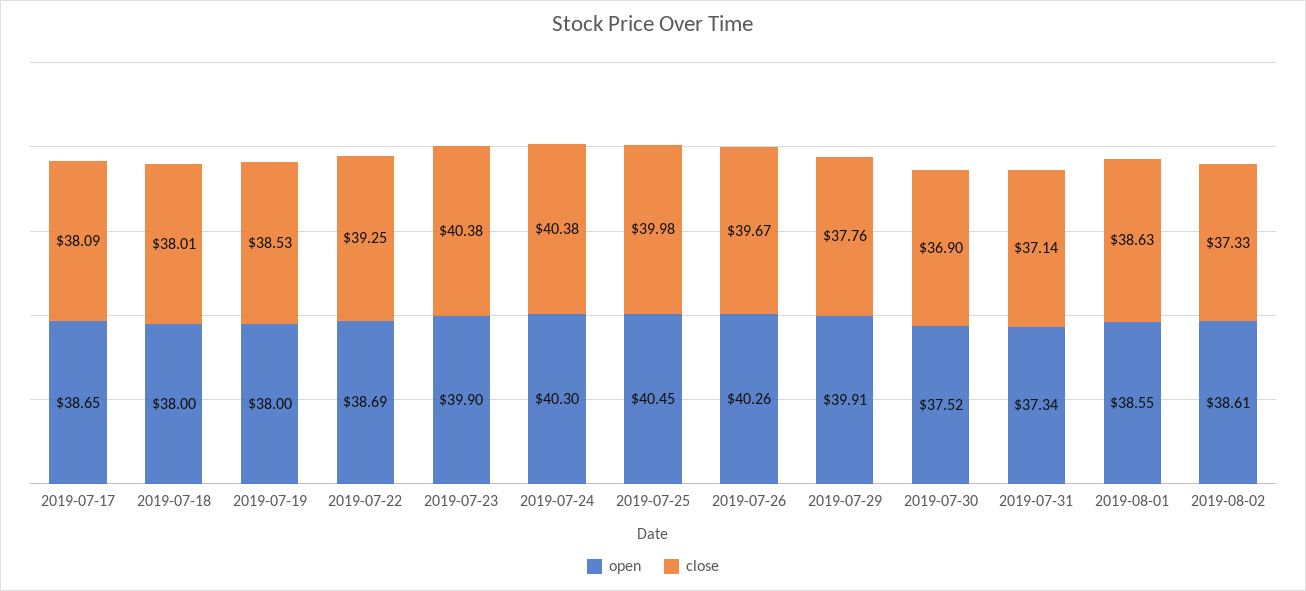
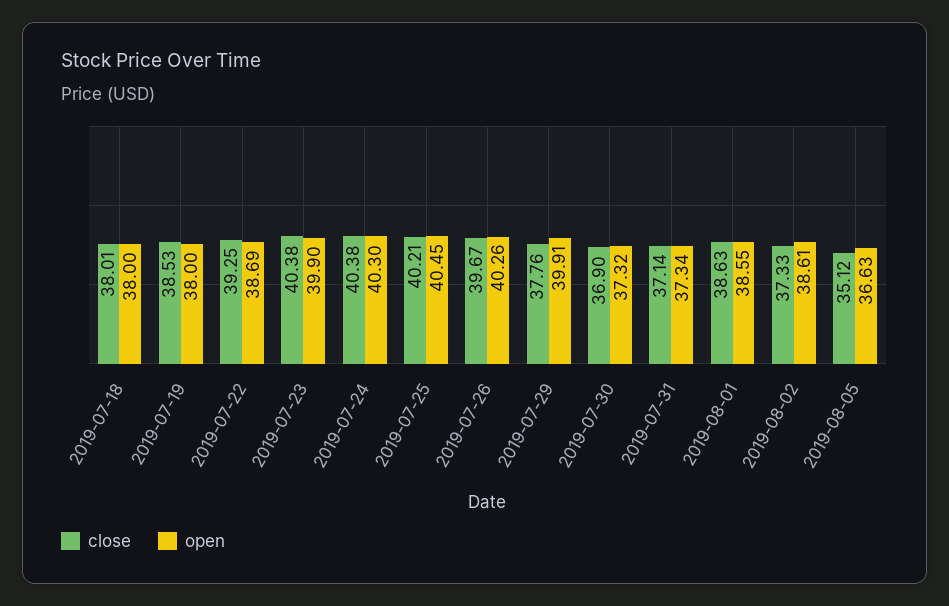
open, 2019-07-17: 38.65 -> none
close, 2019-07-17: 38.09 -> none
close, 2019-07-25: 39.98 -> 40.21
open, 2019-07-30: 37.52 -> 37.32
close, 2019-08-05: none -> 35.12
open, 2019-08-05: none -> 36.63

